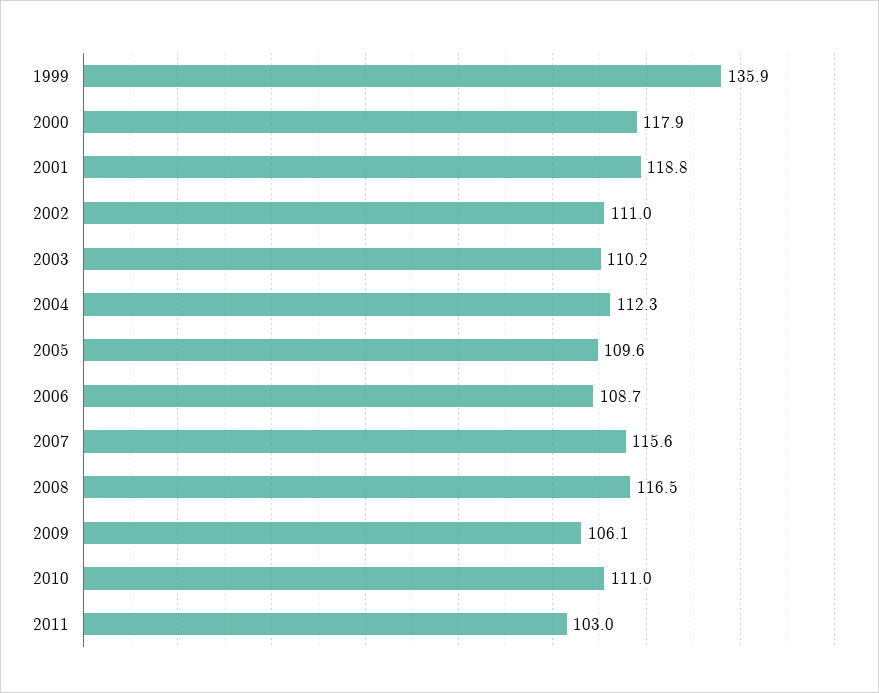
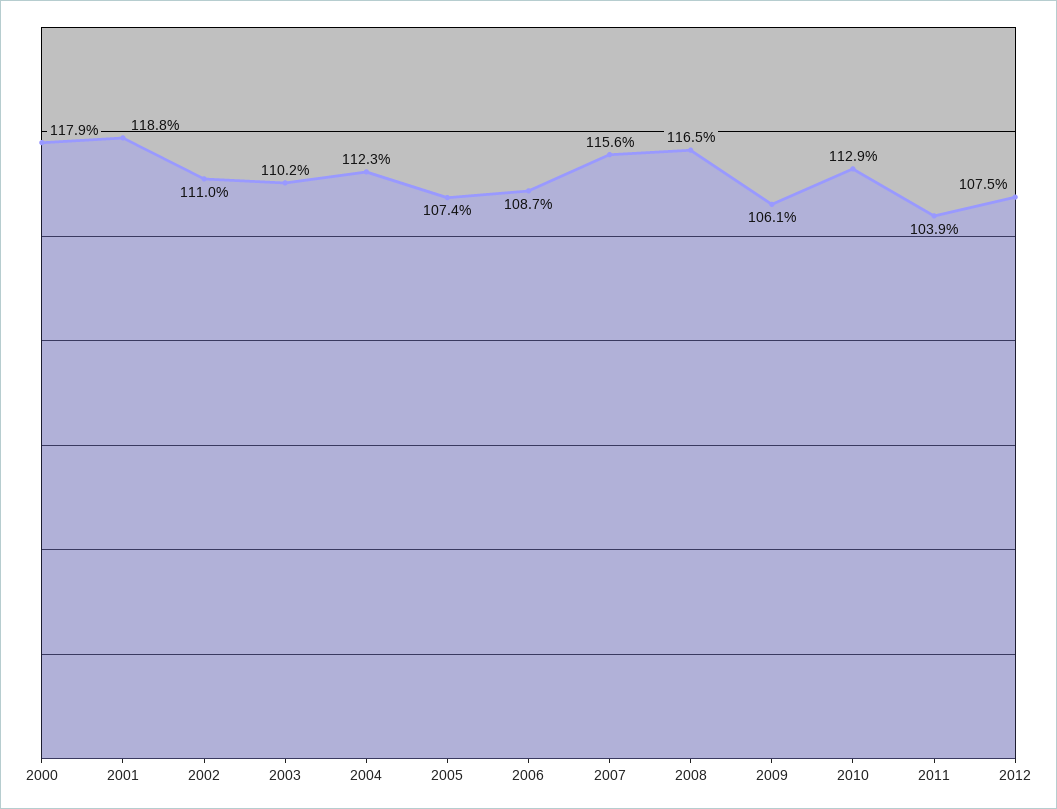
1999: 135.9 -> none
2005: 109.6 -> 107.4
2010: 111 -> 112.9
2011: 103 -> 103.9
2012: none -> 107.5

